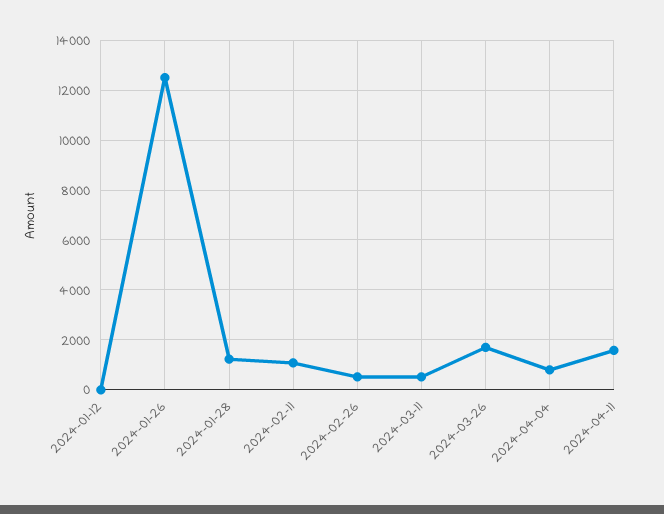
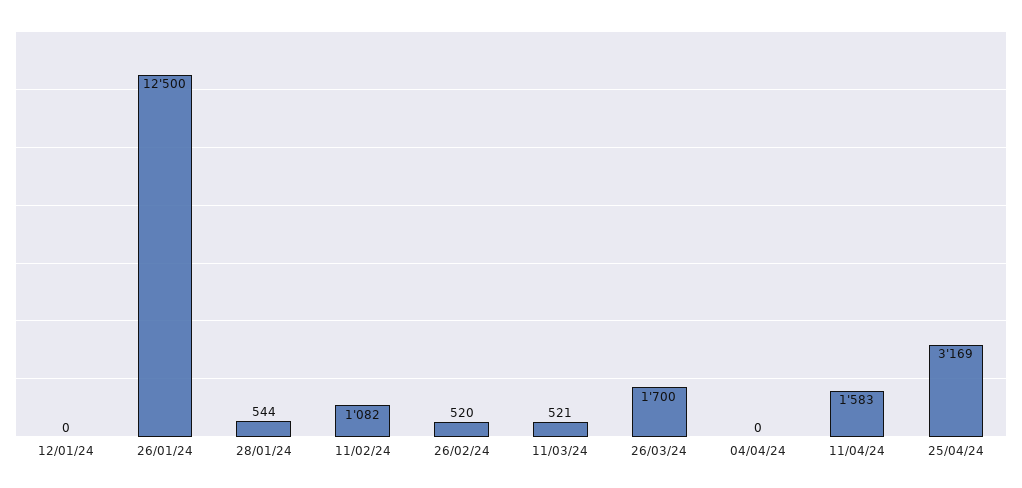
2024-01-28: 1250 -> 544
2024-04-04: 750 -> 0
25/04/24: none -> 3169

